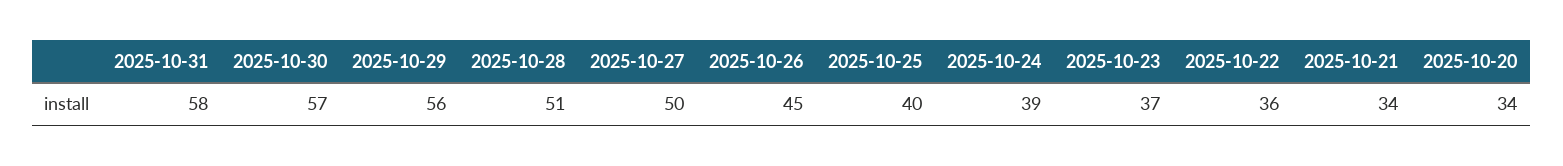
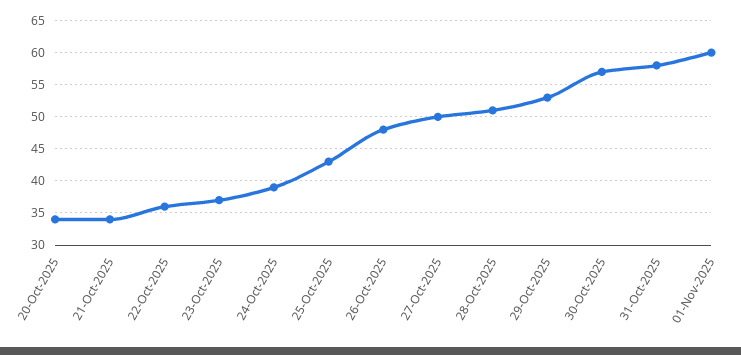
2025-10-29: 56 -> 53
2025-10-26: 45 -> 48
2025-10-25: 40 -> 43
01-Nov-2025: none -> 60

